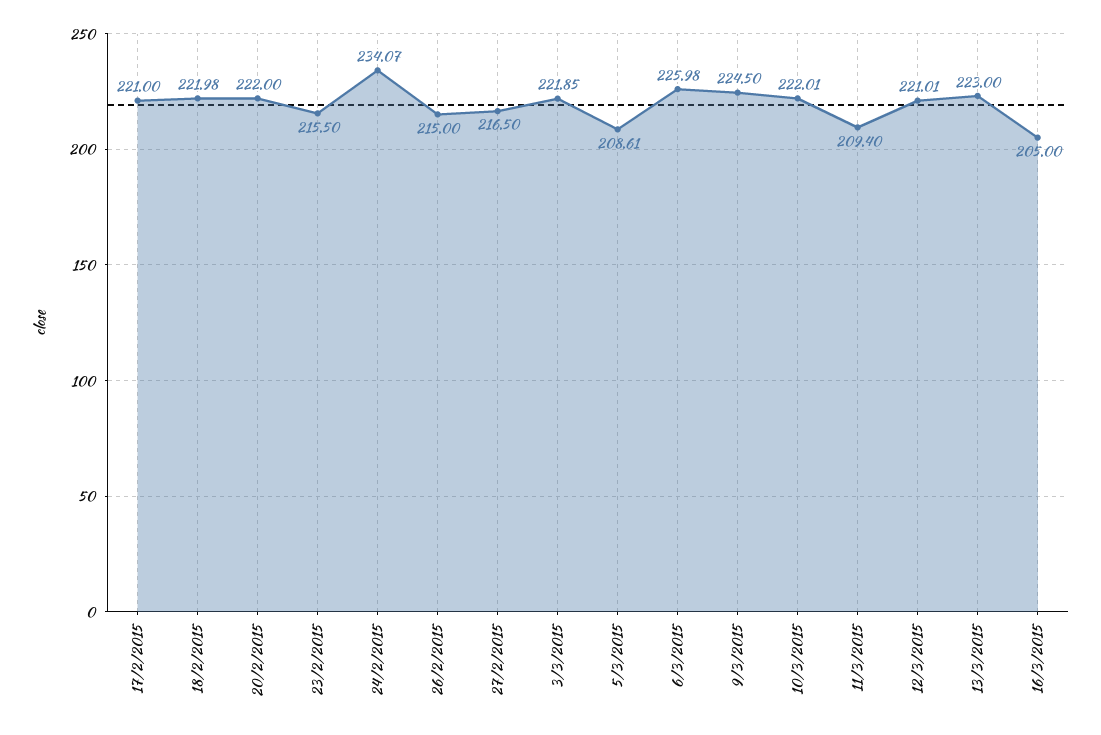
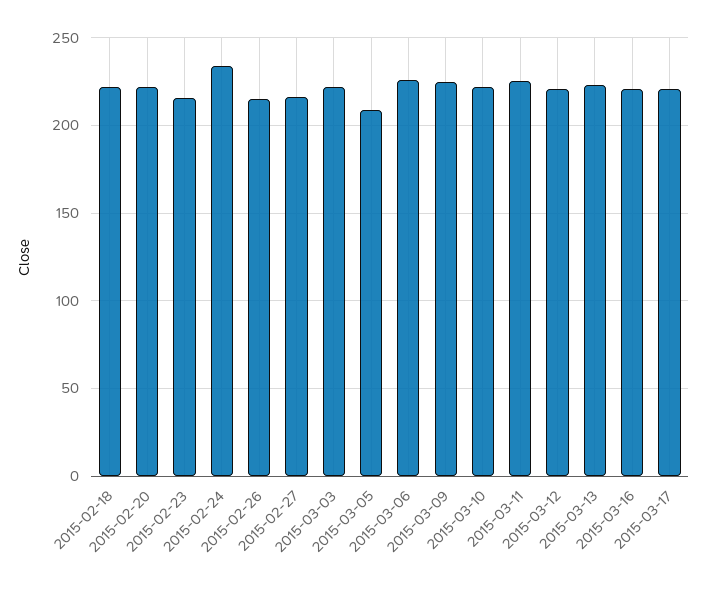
17/2/2015: 221 -> none
11/3/2015: 209.4 -> 225
16/3/2015: 205 -> 220
2015-03-17: none -> 220

